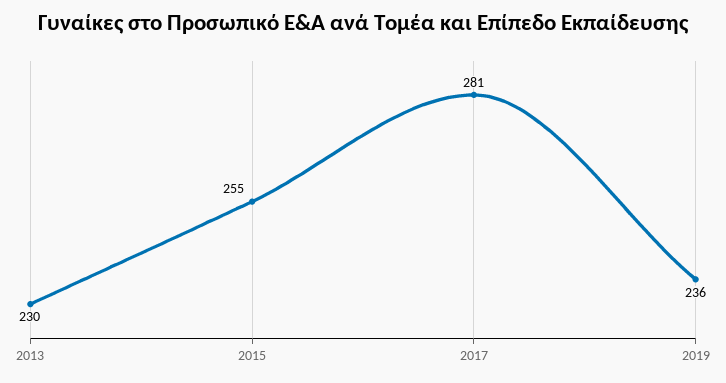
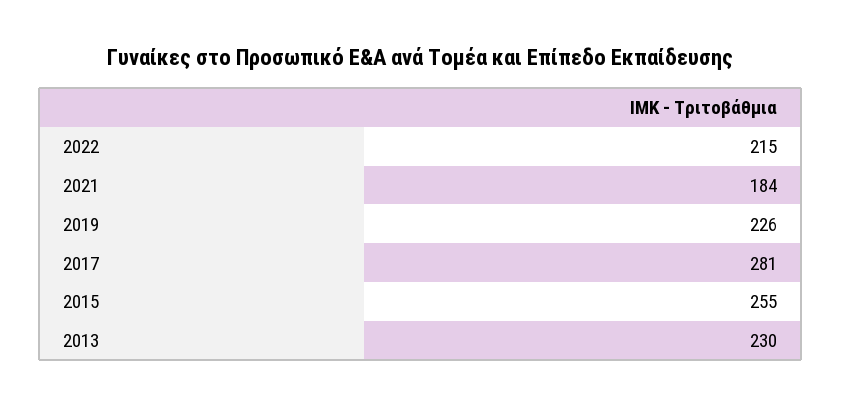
2019: 236 -> 226
2022: none -> 215
2021: none -> 184

